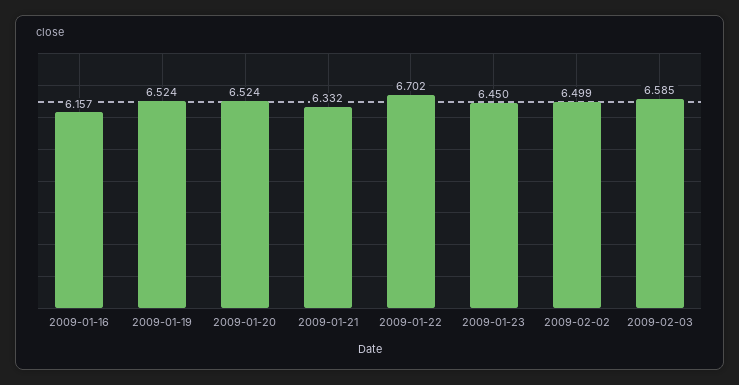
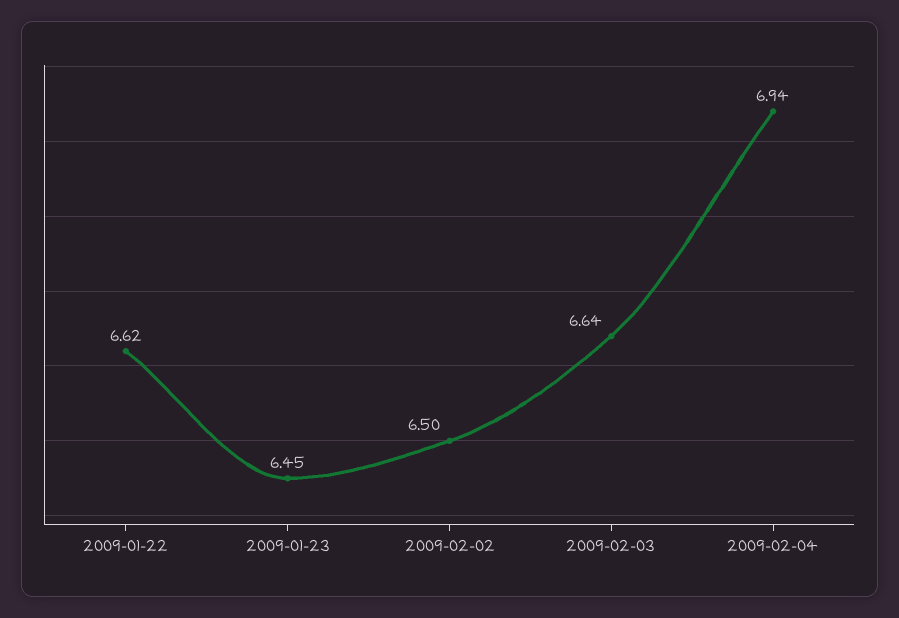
2009-01-16: 6.157 -> none
2009-01-19: 6.524 -> none
2009-01-20: 6.524 -> none
2009-01-21: 6.332 -> none
2009-01-22: 6.702 -> 6.62
2009-02-03: 6.585 -> 6.64
2009-02-04: none -> 6.94

